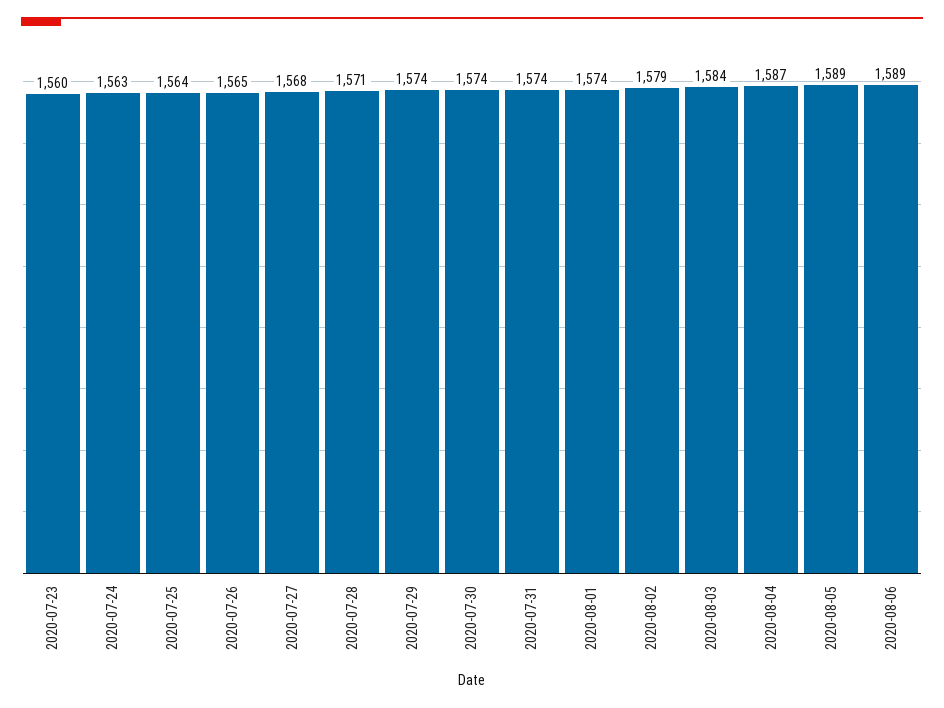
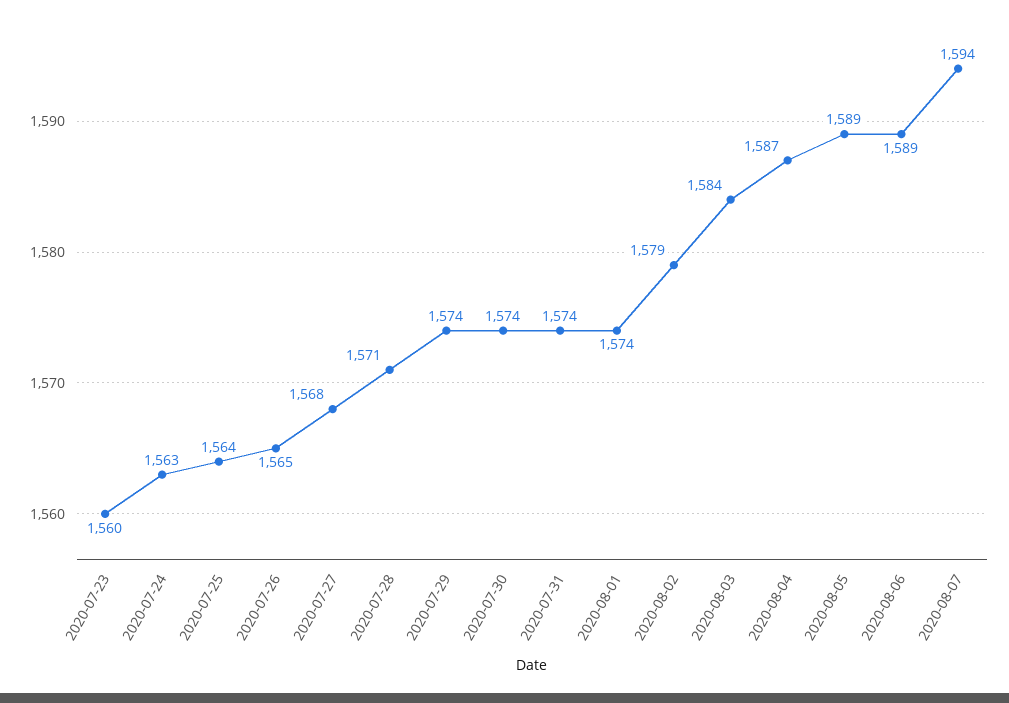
2020-08-07: none -> 1594

